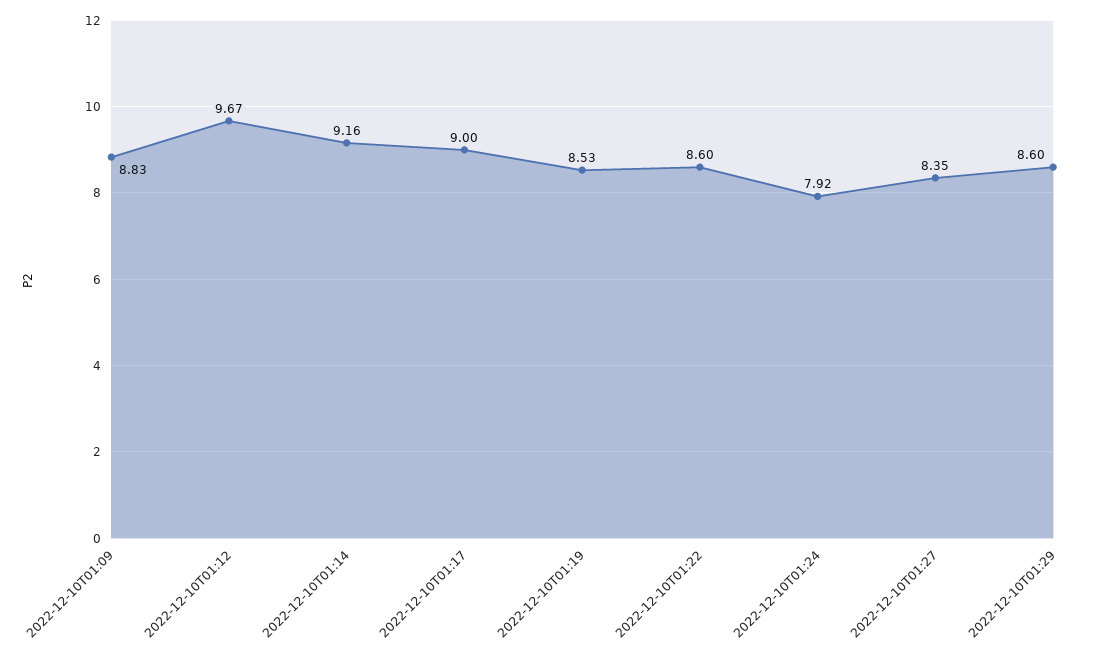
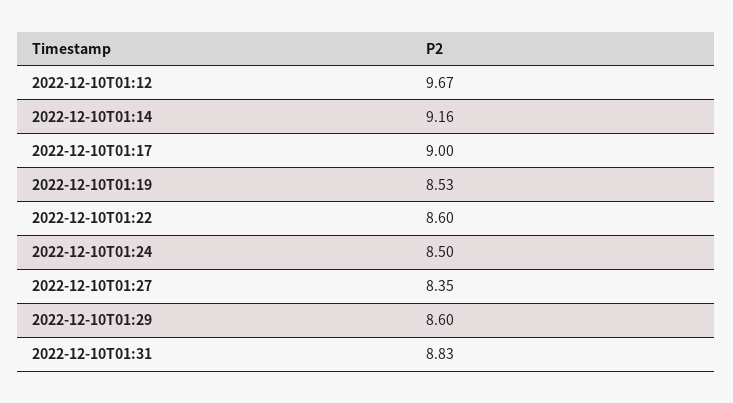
2022-12-10T01:09: 8.83 -> none
2022-12-10T01:24: 7.92 -> 8.5
2022-12-10T01:31: none -> 8.83

